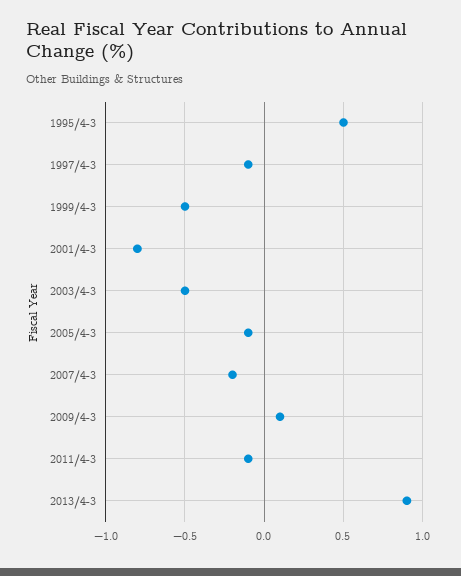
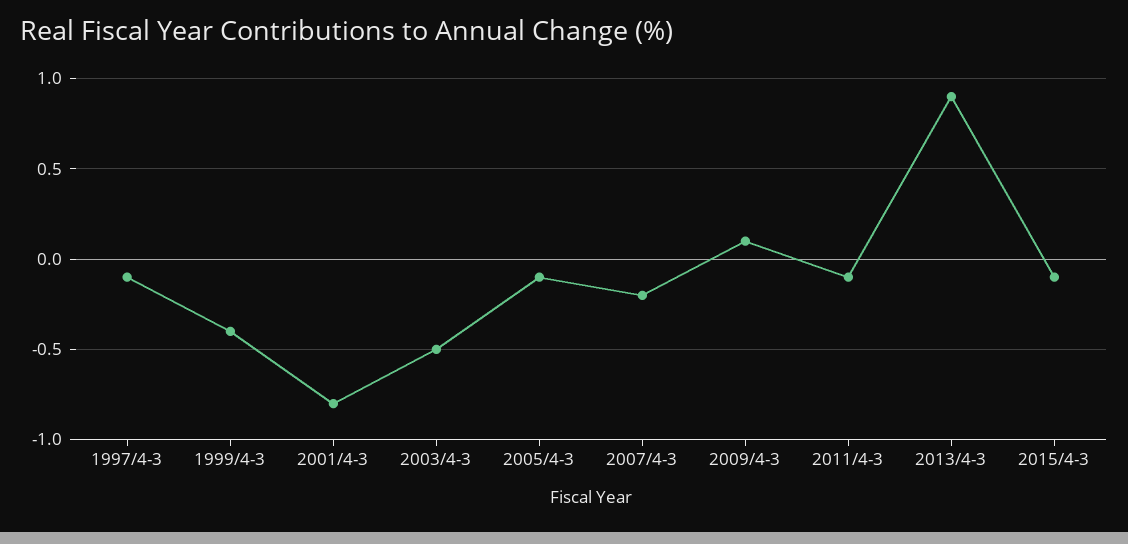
1995/4-3: 0.5 -> none
1999/4-3: -0.5 -> -0.4
2015/4-3: none -> -0.1

